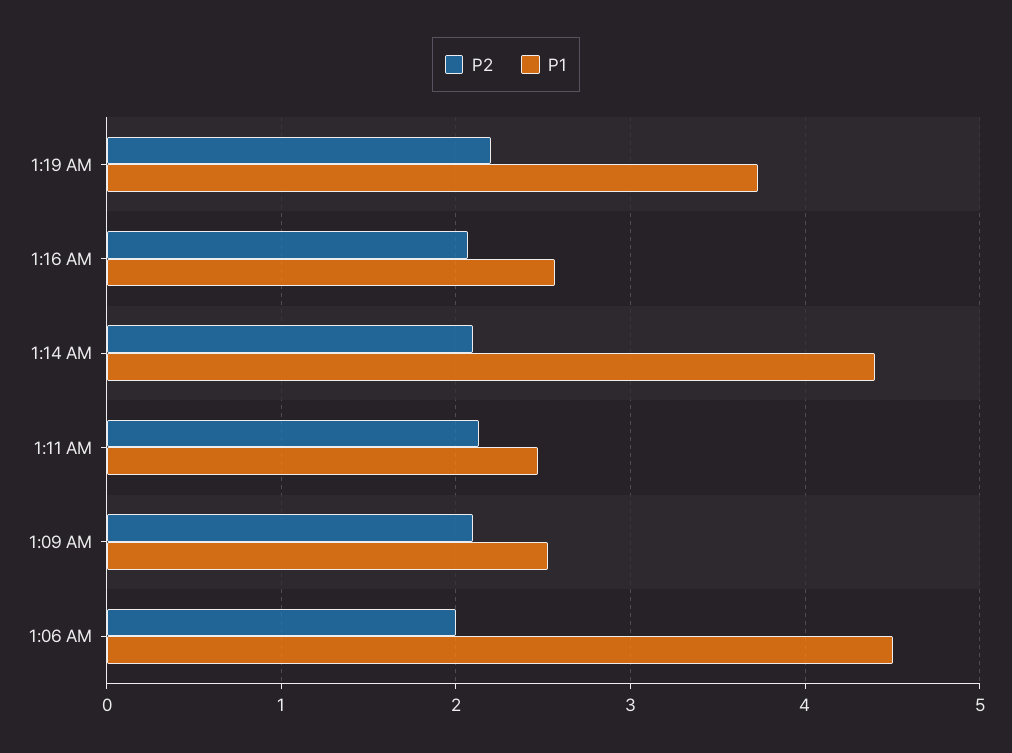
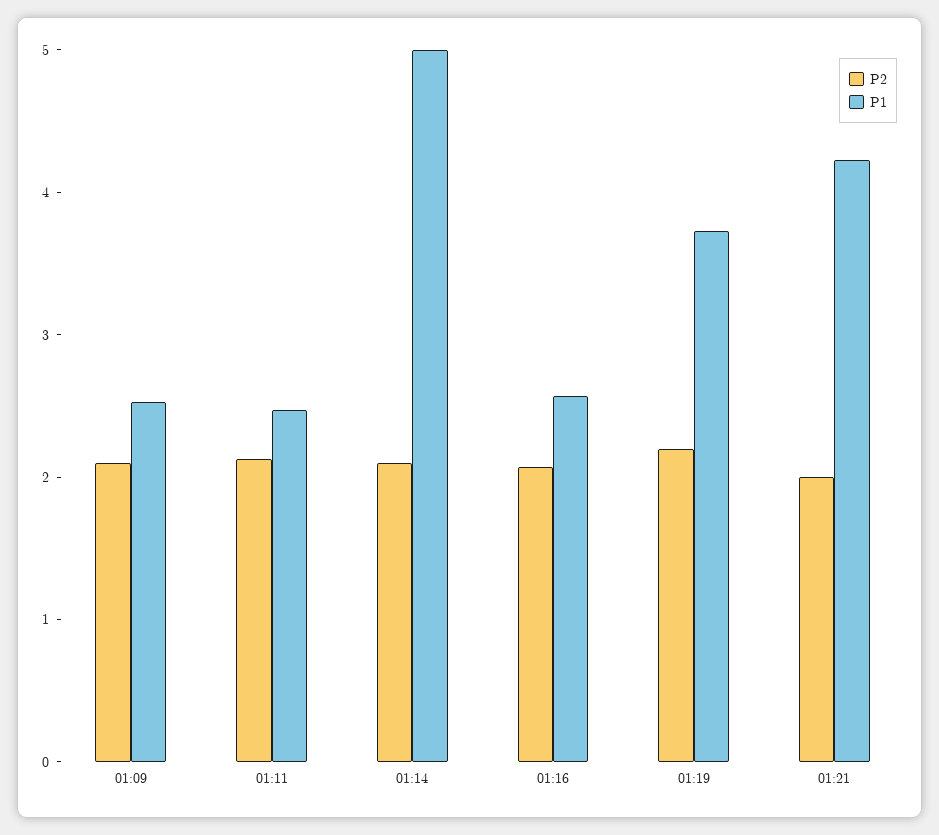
P1, 1:14 AM: 4.4 -> 5
P2, 1:06 AM: 2 -> none
P1, 1:06 AM: 4.5 -> none
P2, 01:21: none -> 2
P1, 01:21: none -> 4.2

